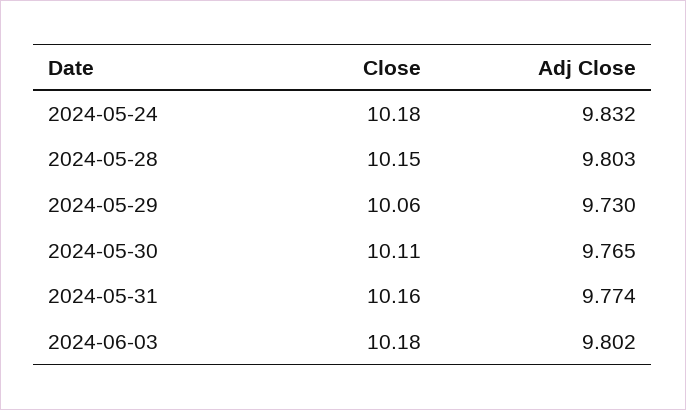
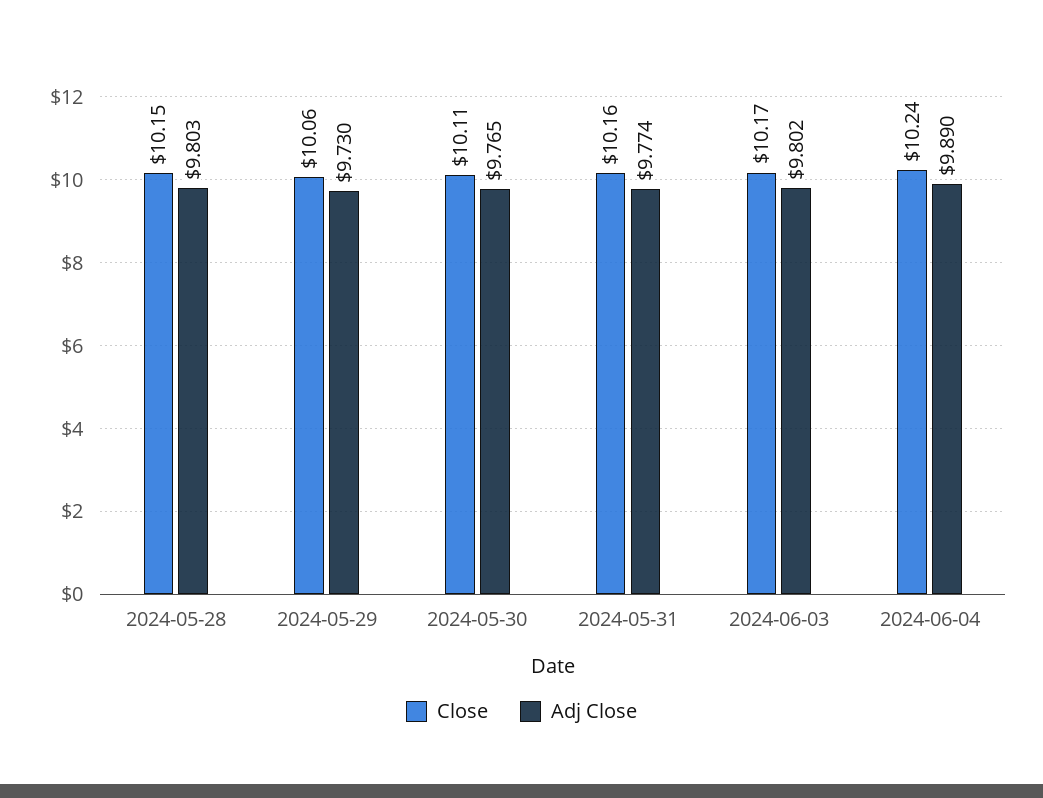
Close, 2024-05-24: 10.18 -> none
Adj Close, 2024-05-24: 9.832 -> none
Close, 2024-06-03: 10.18 -> 10.17
Close, 2024-06-04: none -> 10.24
Adj Close, 2024-06-04: none -> 9.89

